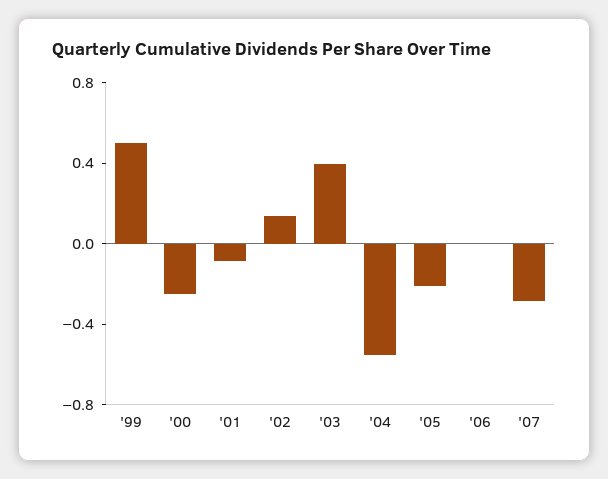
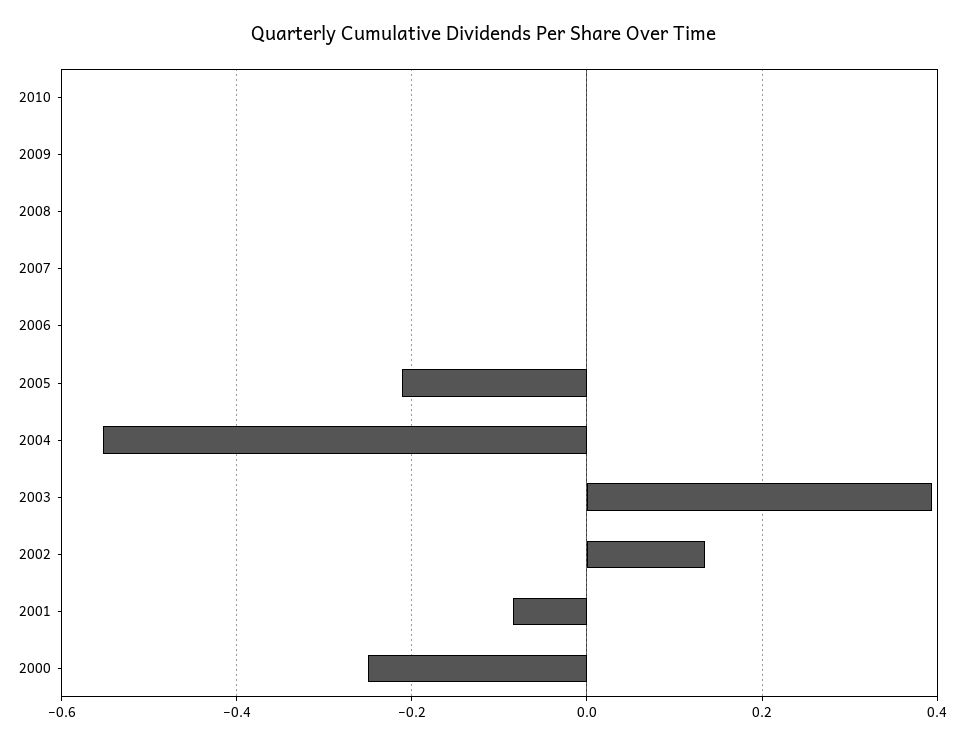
'99: 0.5 -> none
'07: -0.3 -> 0
2010: none -> 0
2009: none -> 0
2008: none -> 0

